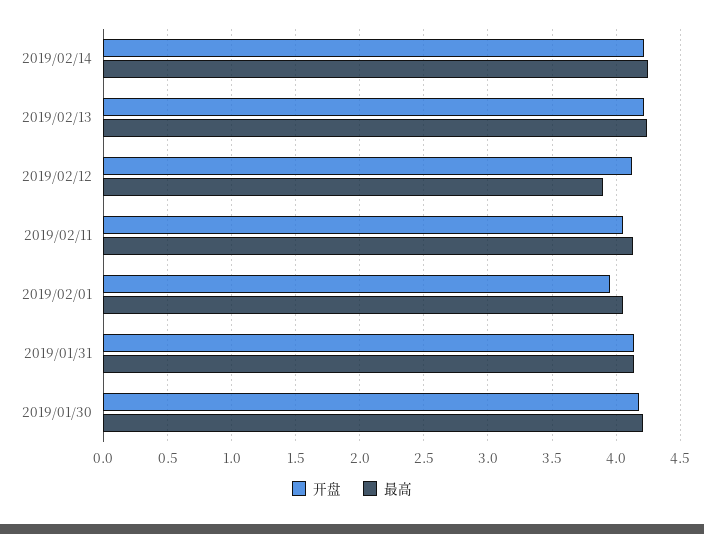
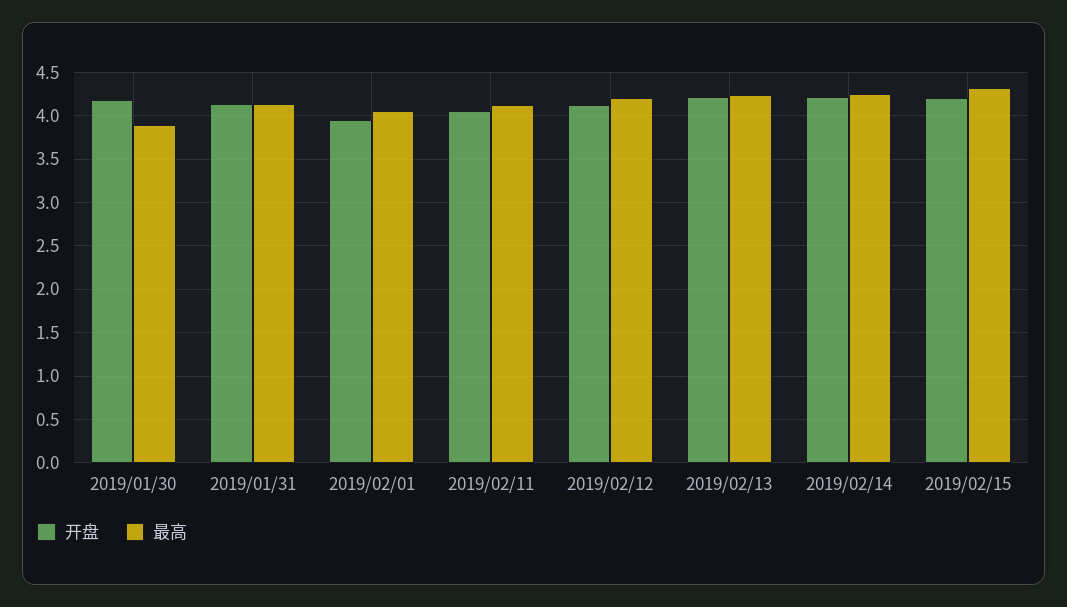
最高, 2019/02/12: 3.9 -> 4.2
最高, 2019/01/30: 4.2 -> 3.9
开盘, 2019/02/15: none -> 4.2
最高, 2019/02/15: none -> 4.3

